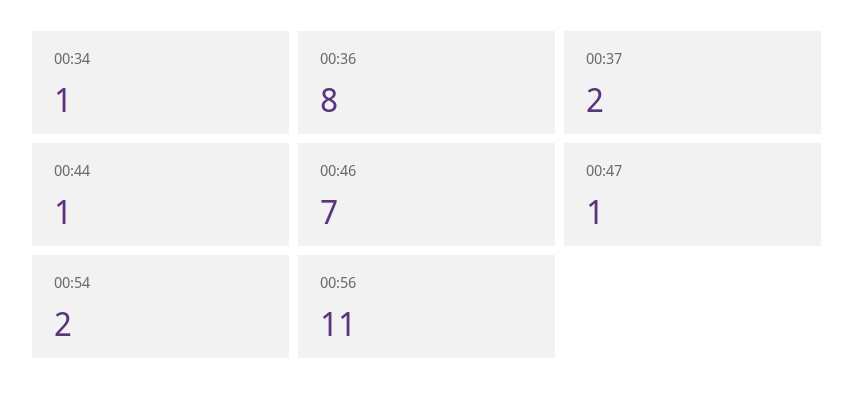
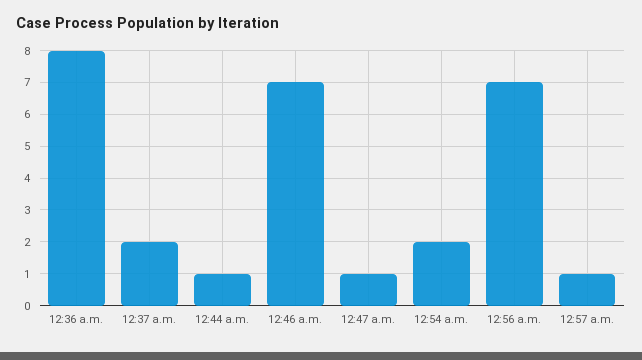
00:34: 1 -> none
00:56: 11 -> 7
12:57 a.m.: none -> 1

